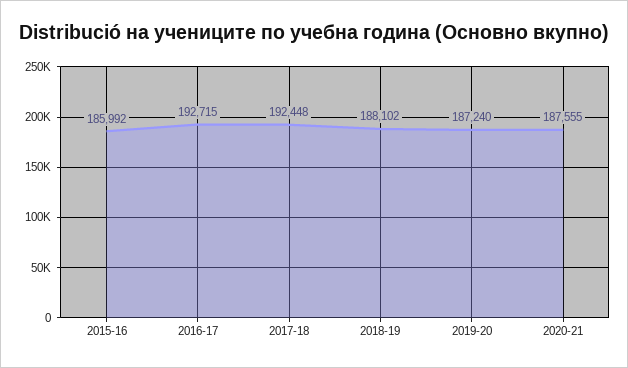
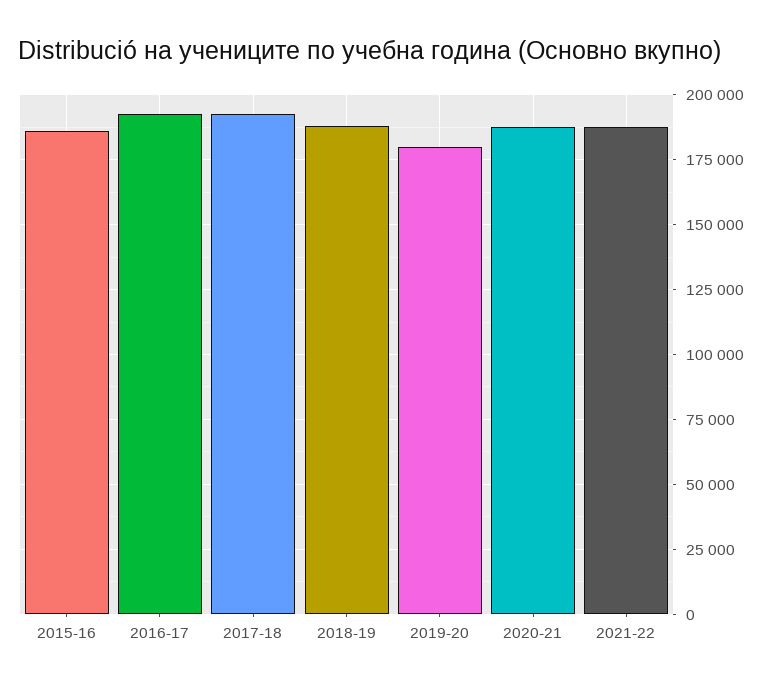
2019-20: 187240 -> 180000
2021-22: none -> 187500

